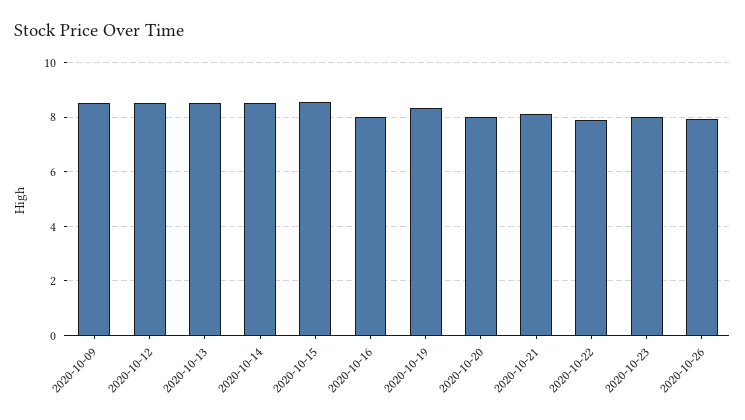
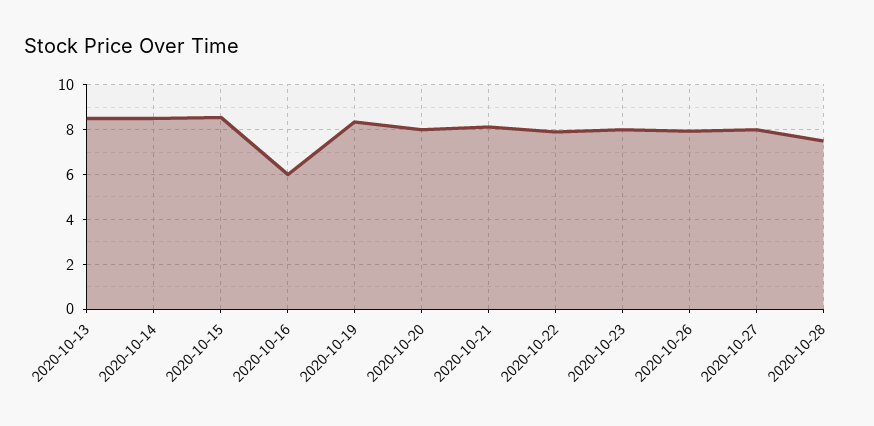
2020-10-09: 8.5 -> none
2020-10-12: 8.5 -> none
2020-10-16: 8 -> 6
2020-10-27: none -> 8
2020-10-28: none -> 7.5

